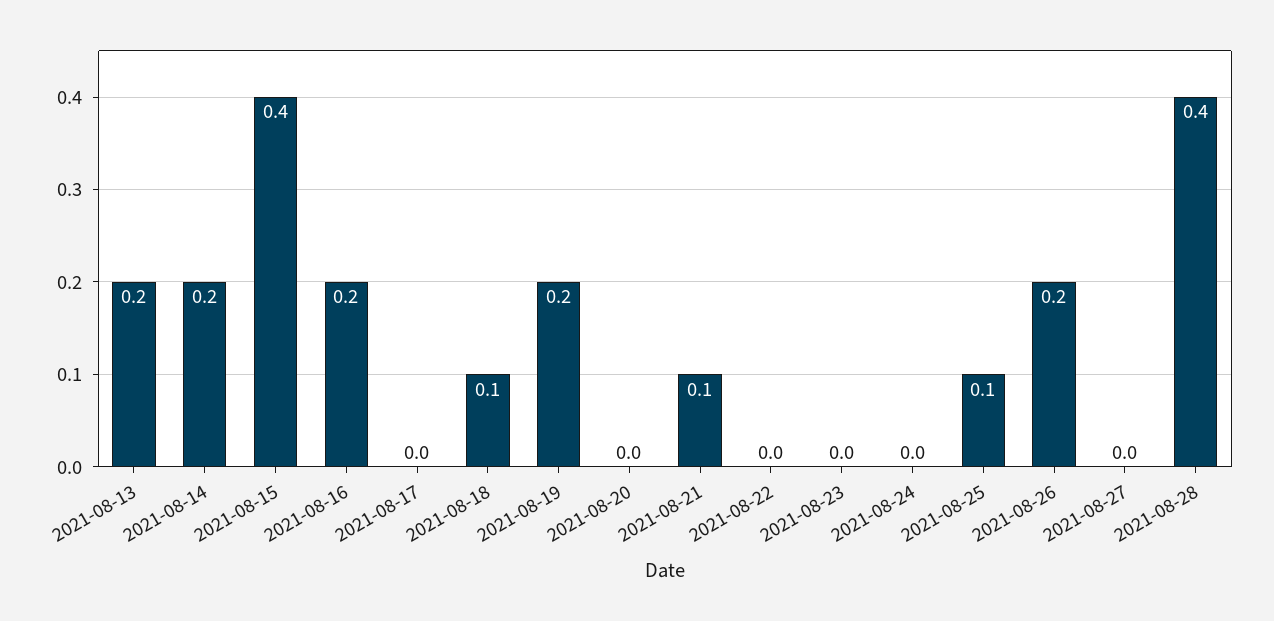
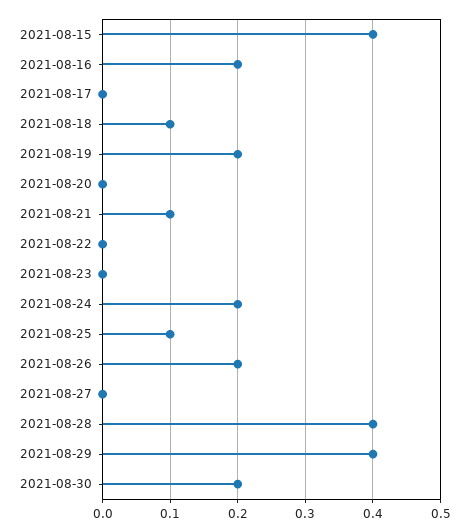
2021-08-13: 0.2 -> none
2021-08-14: 0.2 -> none
2021-08-24: 0 -> 0.2
2021-08-29: none -> 0.4
2021-08-30: none -> 0.2

